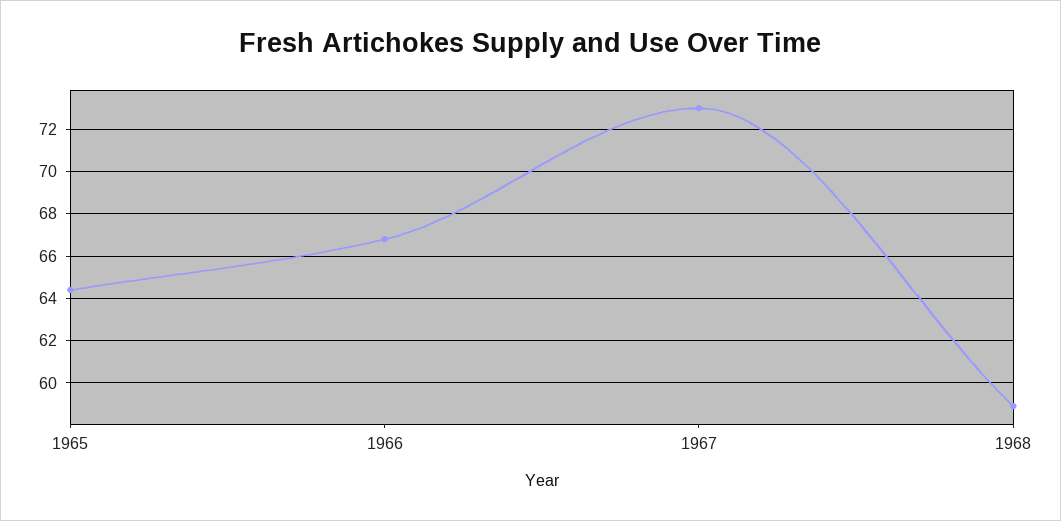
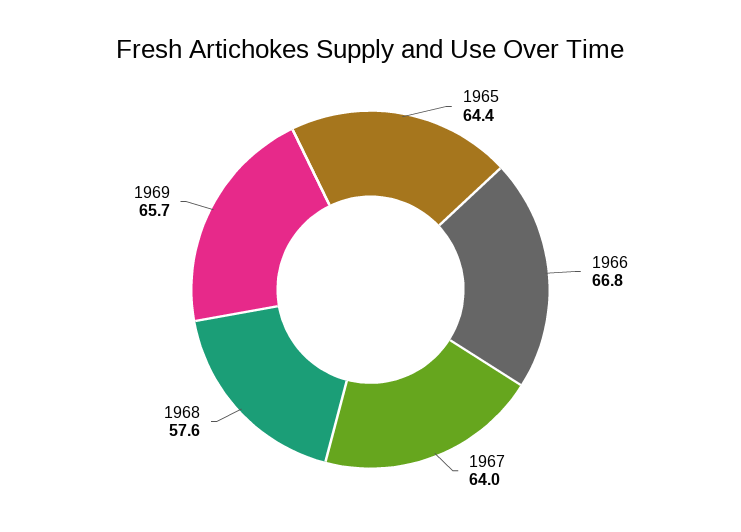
1967: 73 -> 64
1968: 59 -> 57.6
1969: none -> 65.7

